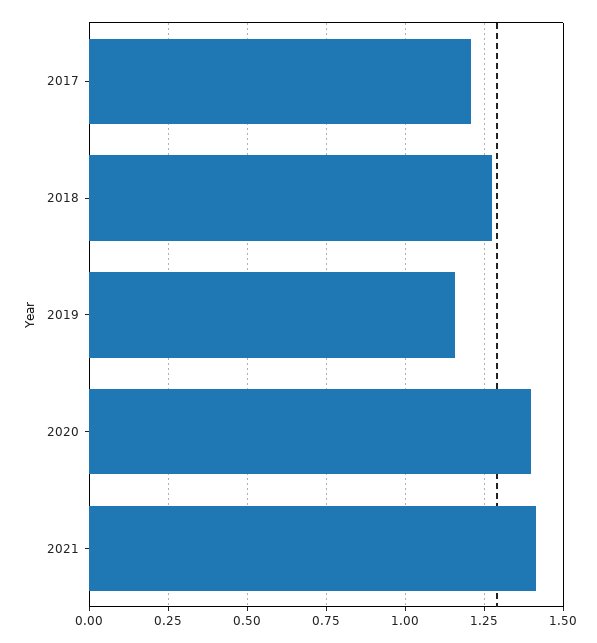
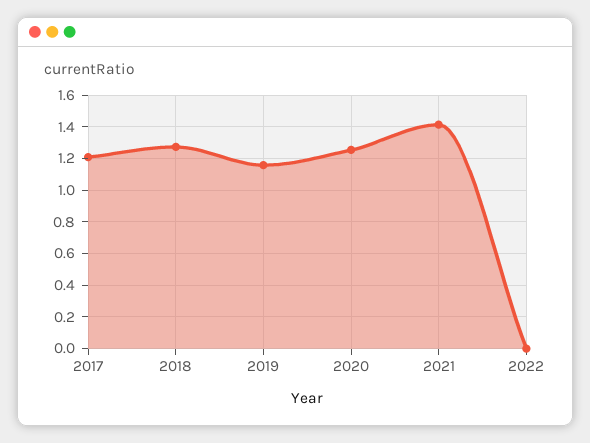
2020: 1.4 -> 1.25
2022: none -> 0

